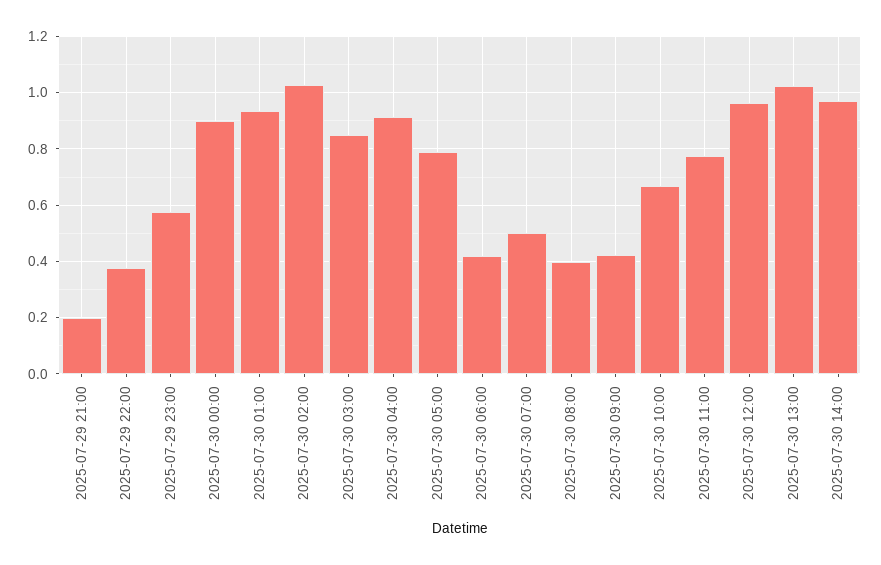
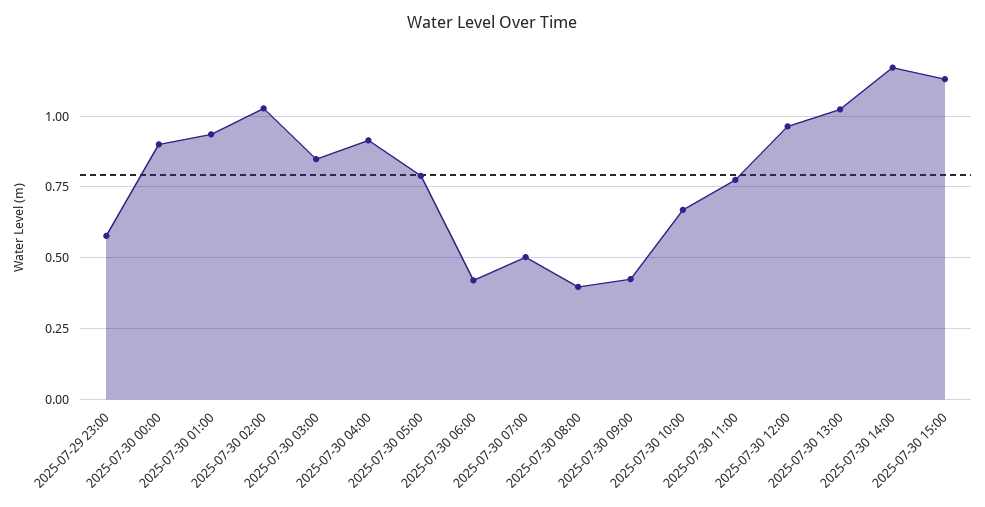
2025-07-29 21:00: 0.2 -> none
2025-07-29 22:00: 0.375 -> none
2025-07-30 14:00: 0.975 -> 1.175
2025-07-30 15:00: none -> 1.125

